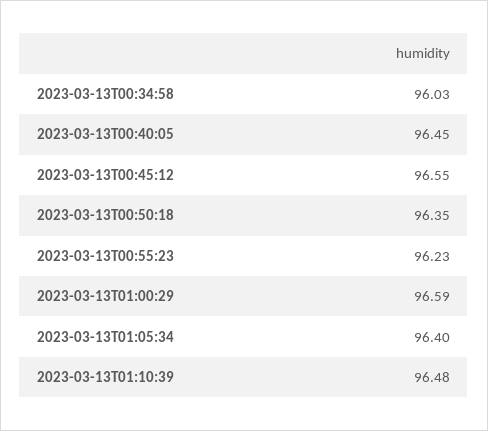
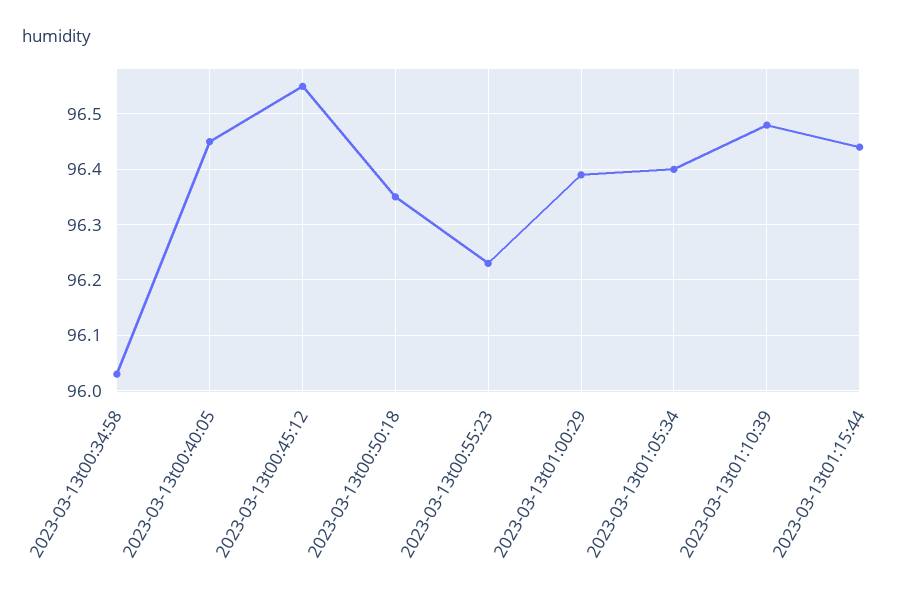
2023-03-13T01:00:29: 96.59 -> 96.4
2023-03-13t01:15:44: none -> 96.45

